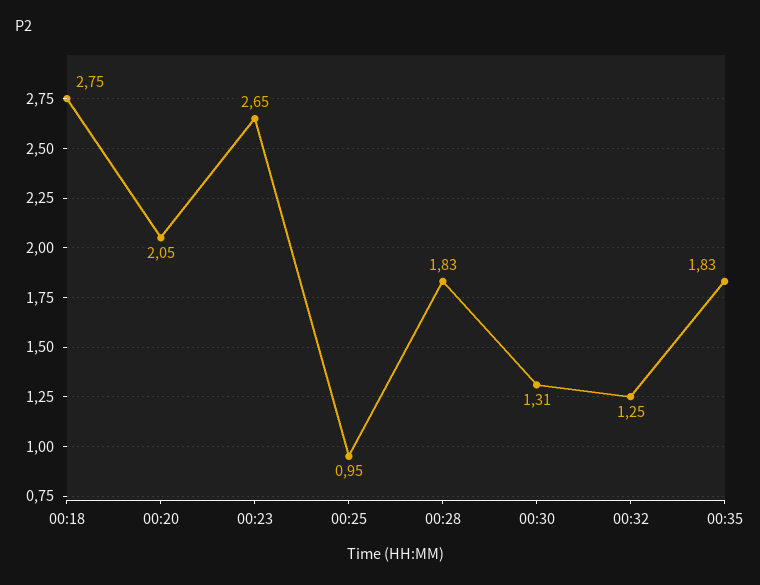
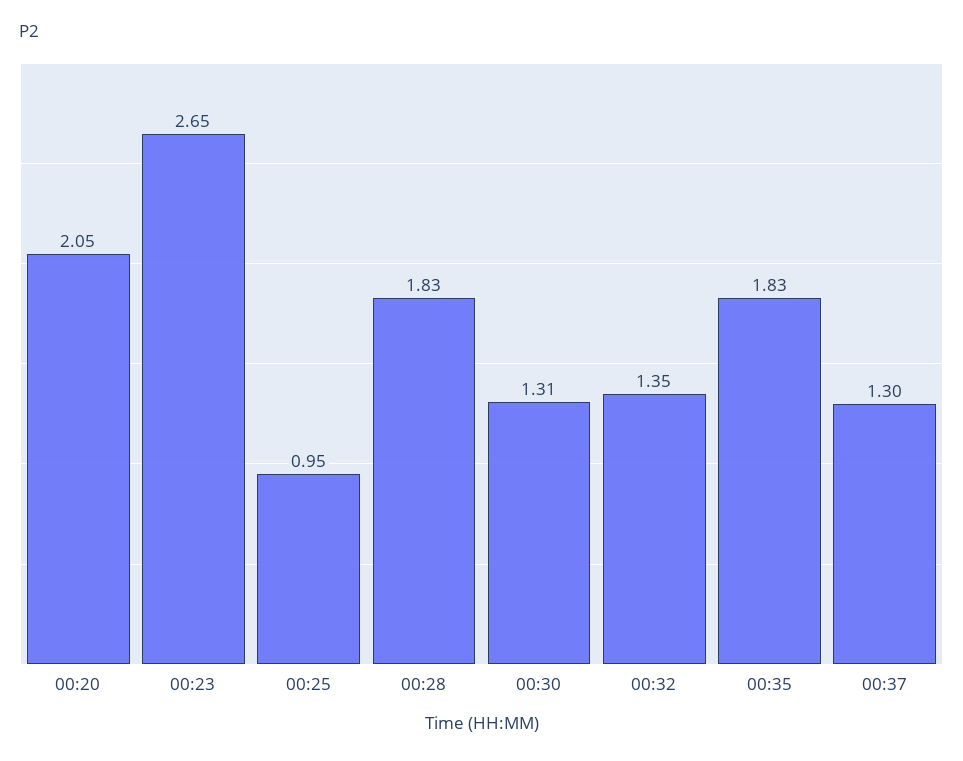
00:18: 2.75 -> none
00:32: 1.25 -> 1.35
00:37: none -> 1.3

